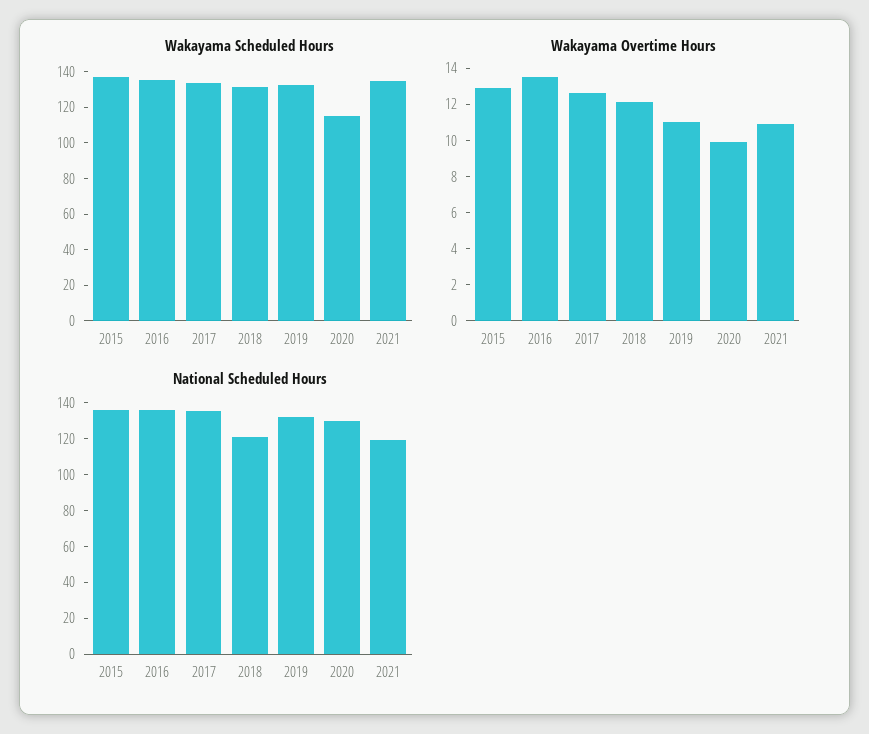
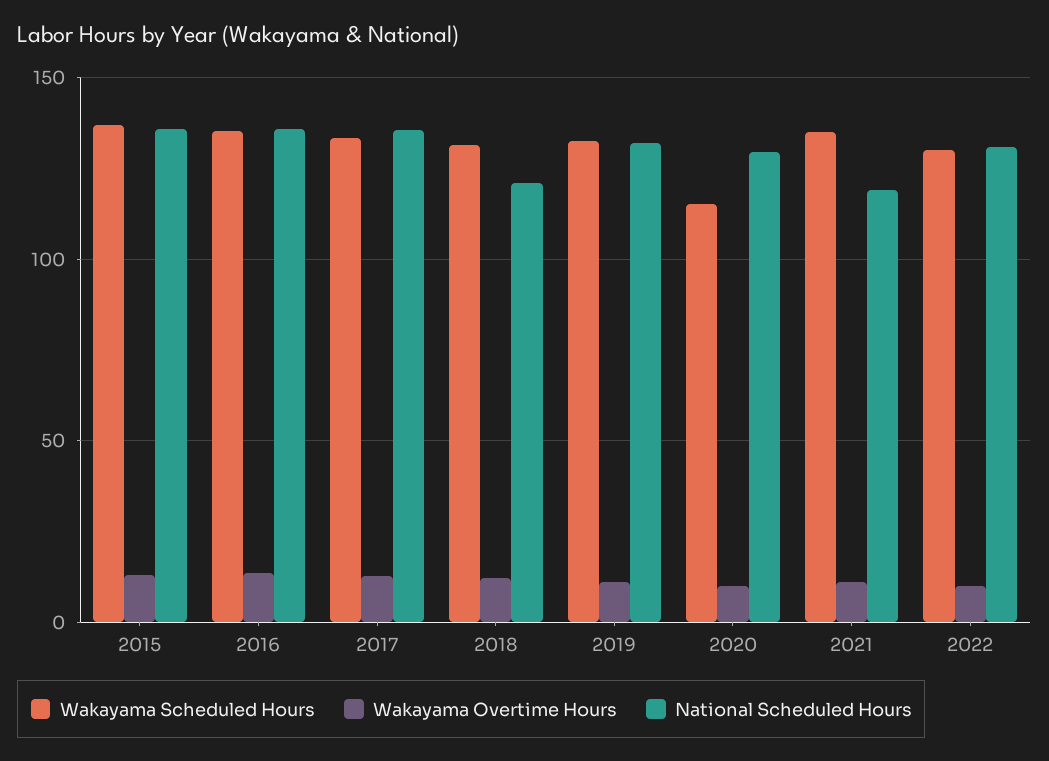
Wakayama Scheduled Hours, 2022: none -> 130
Wakayama Overtime Hours, 2022: none -> 10
National Scheduled Hours, 2022: none -> 130

